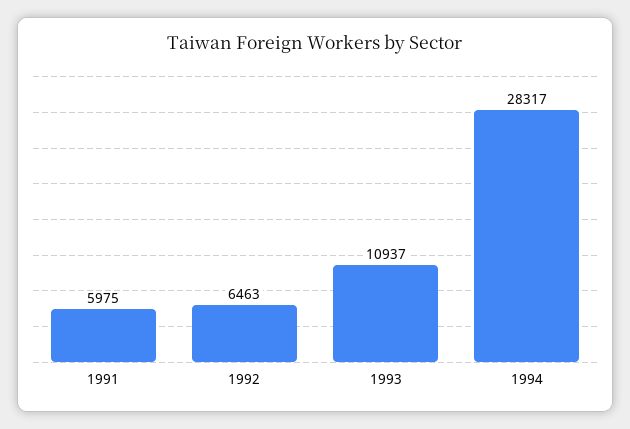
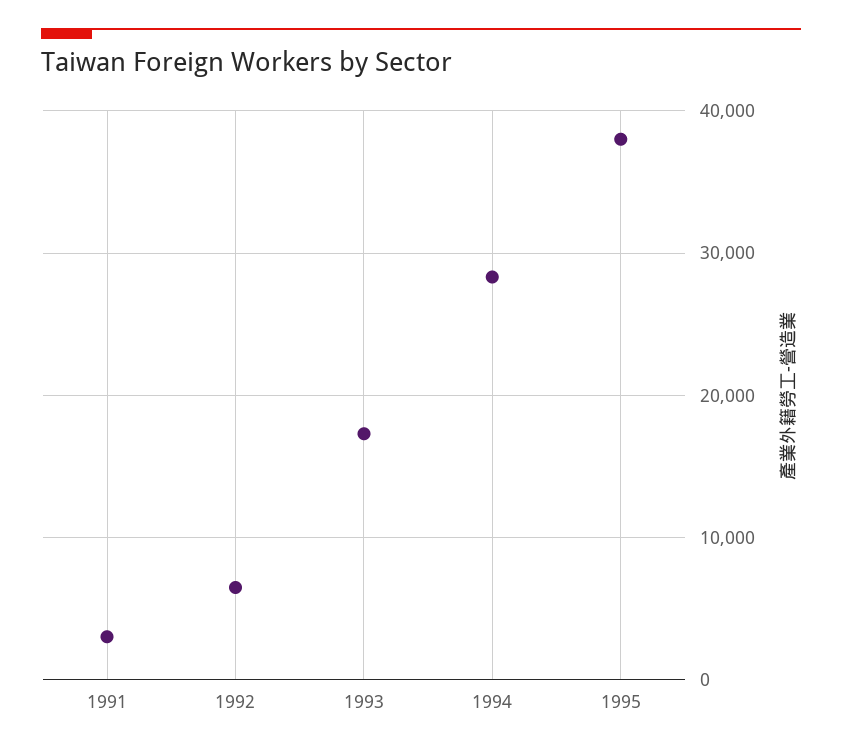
1991: 5975 -> 3000
1993: 10937 -> 17000
1995: none -> 38000

